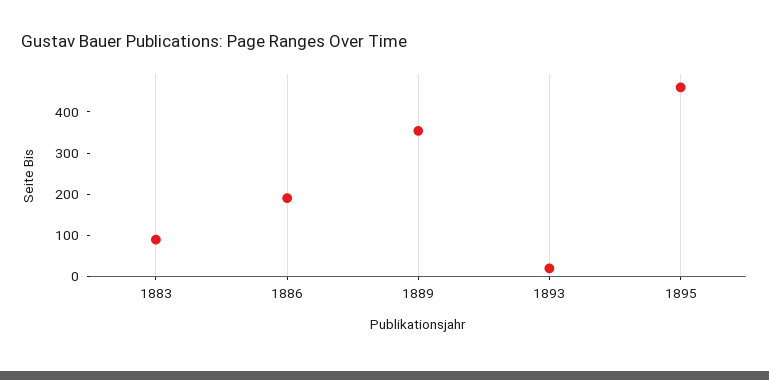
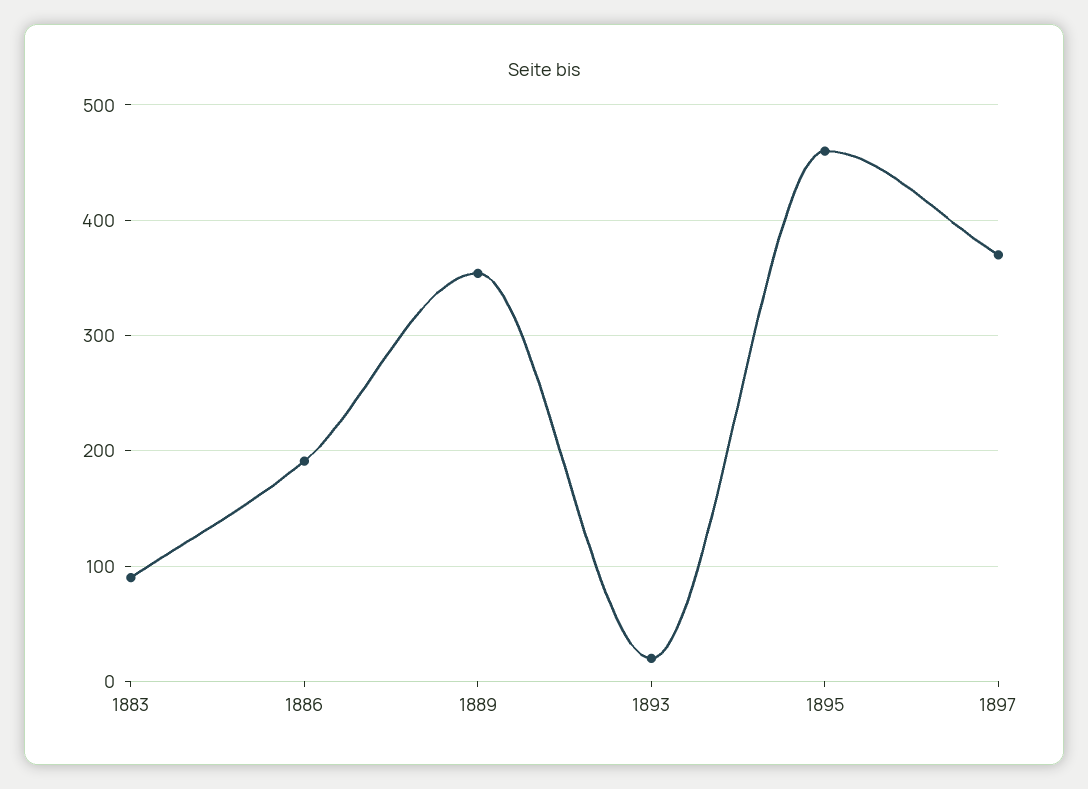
1897: none -> 370

